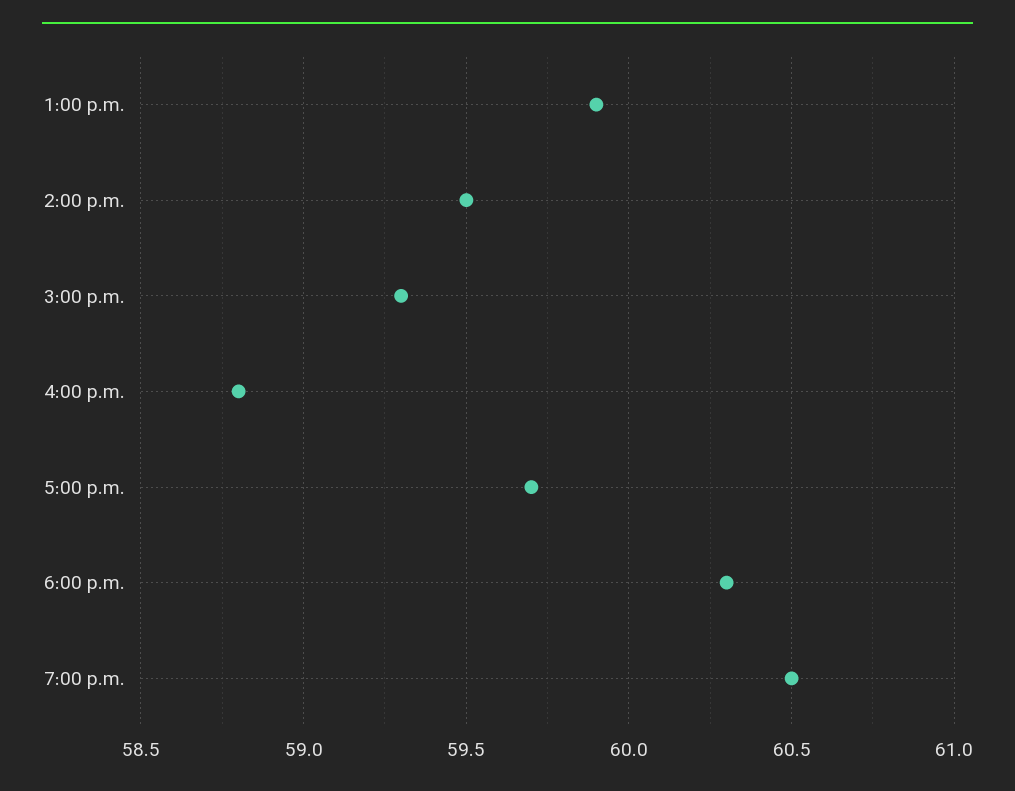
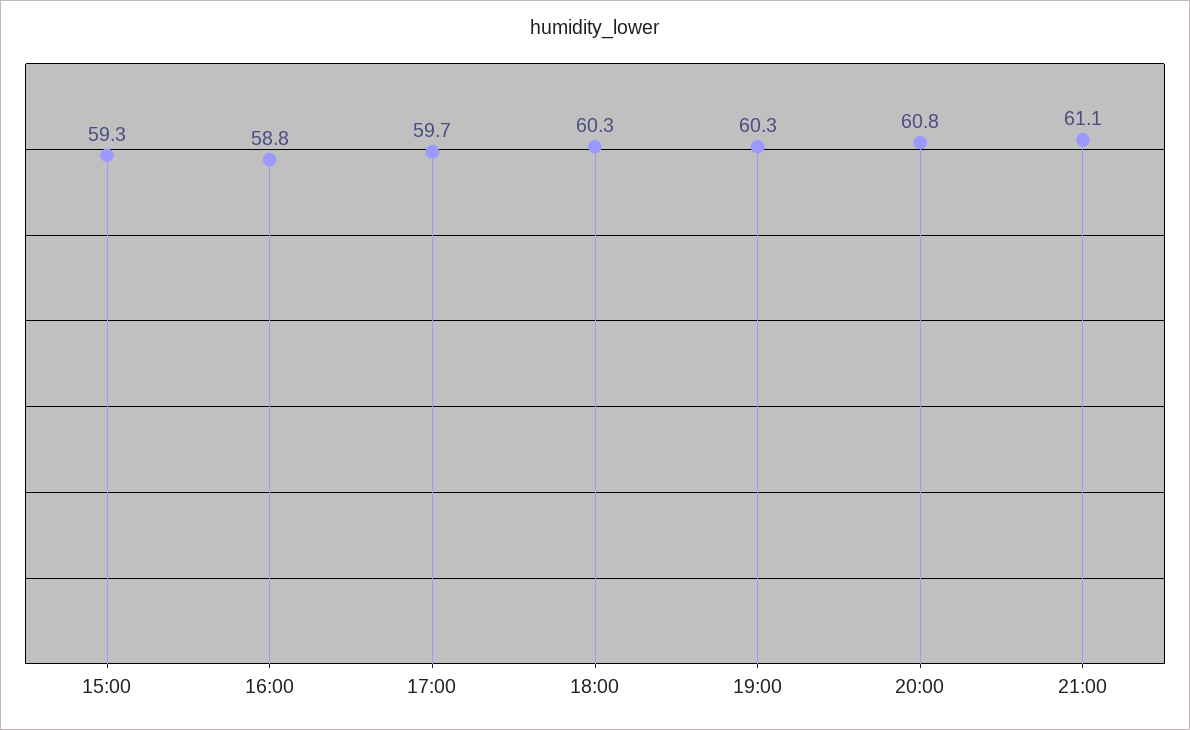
1:00 p.m.: 59.9 -> none
2:00 p.m.: 59.5 -> none
7:00 p.m.: 60.5 -> 60.3
20:00: none -> 60.8
21:00: none -> 61.1

